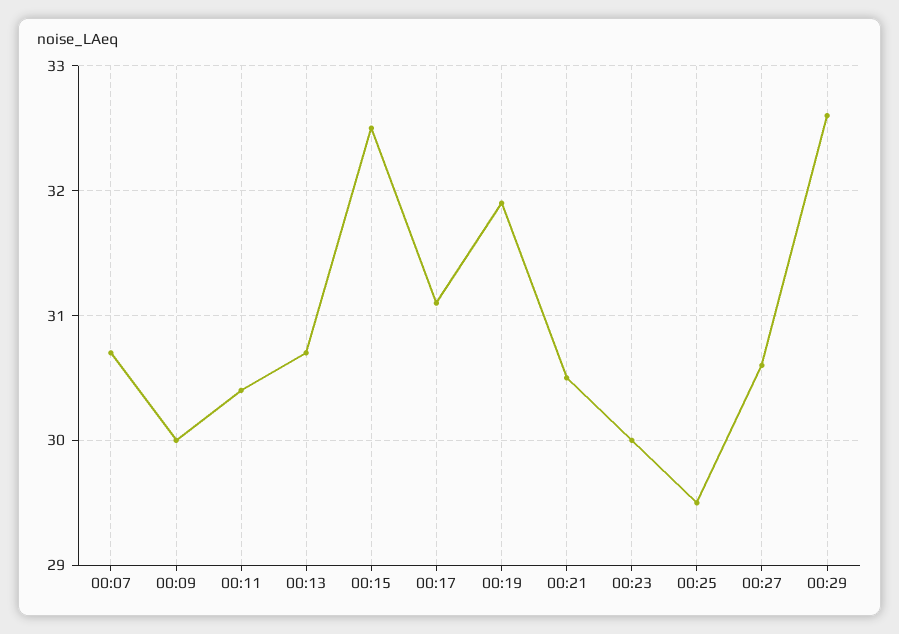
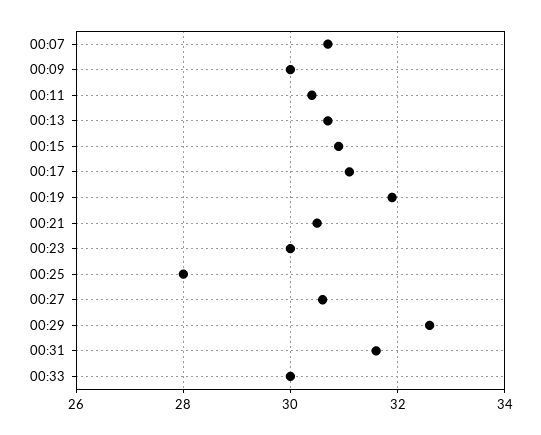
00:15: 32.5 -> 31
00:25: 29.5 -> 28
00:31: none -> 31.5
00:33: none -> 30

